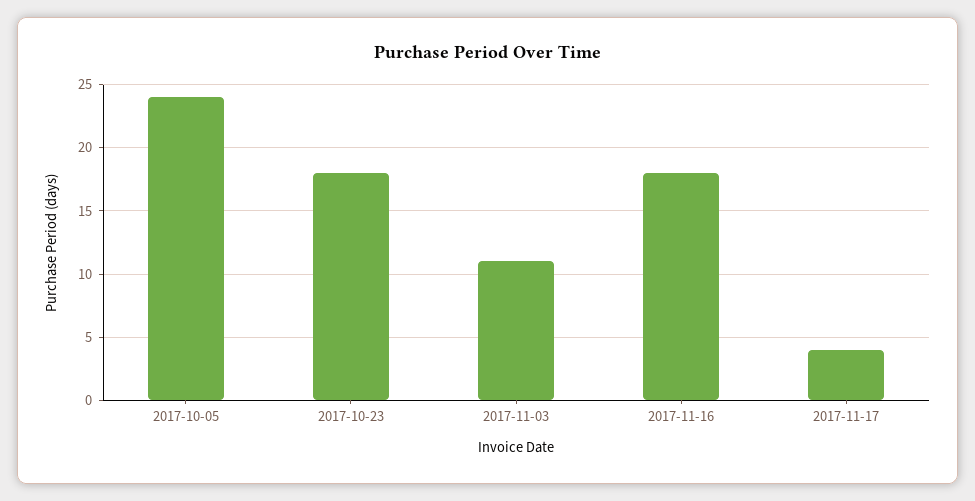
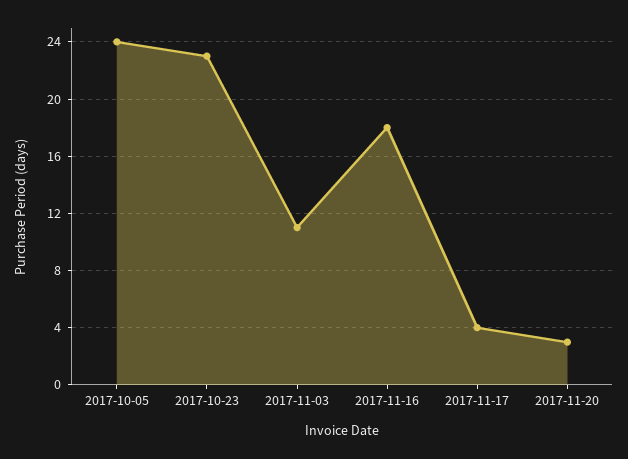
2017-10-23: 18 -> 23
2017-11-20: none -> 3

